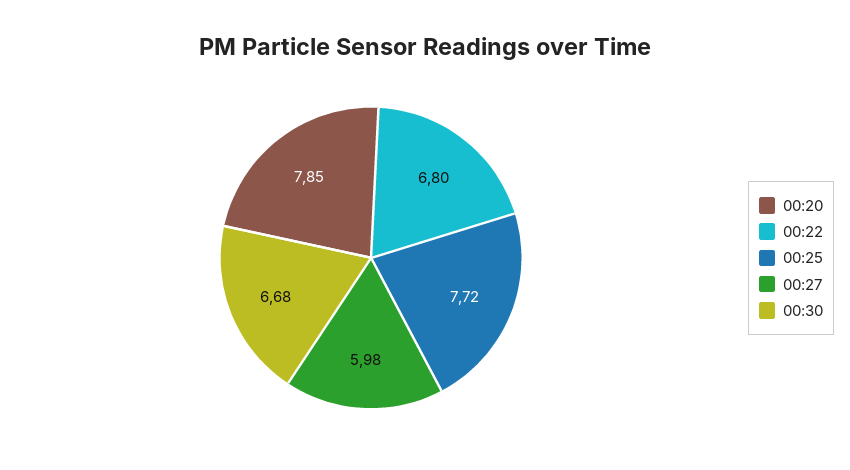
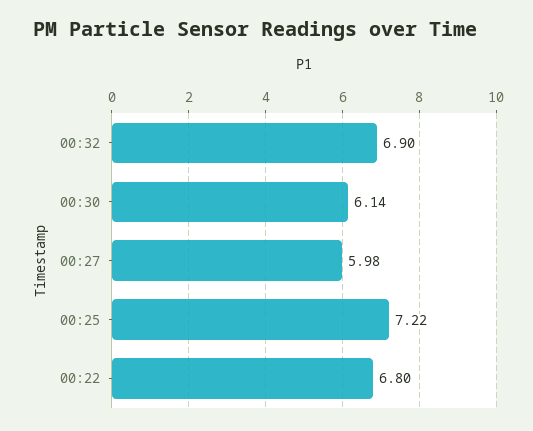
00:20: 7.85 -> none
00:25: 7.72 -> 7.22
00:30: 6.68 -> 6.14
00:32: none -> 6.9

